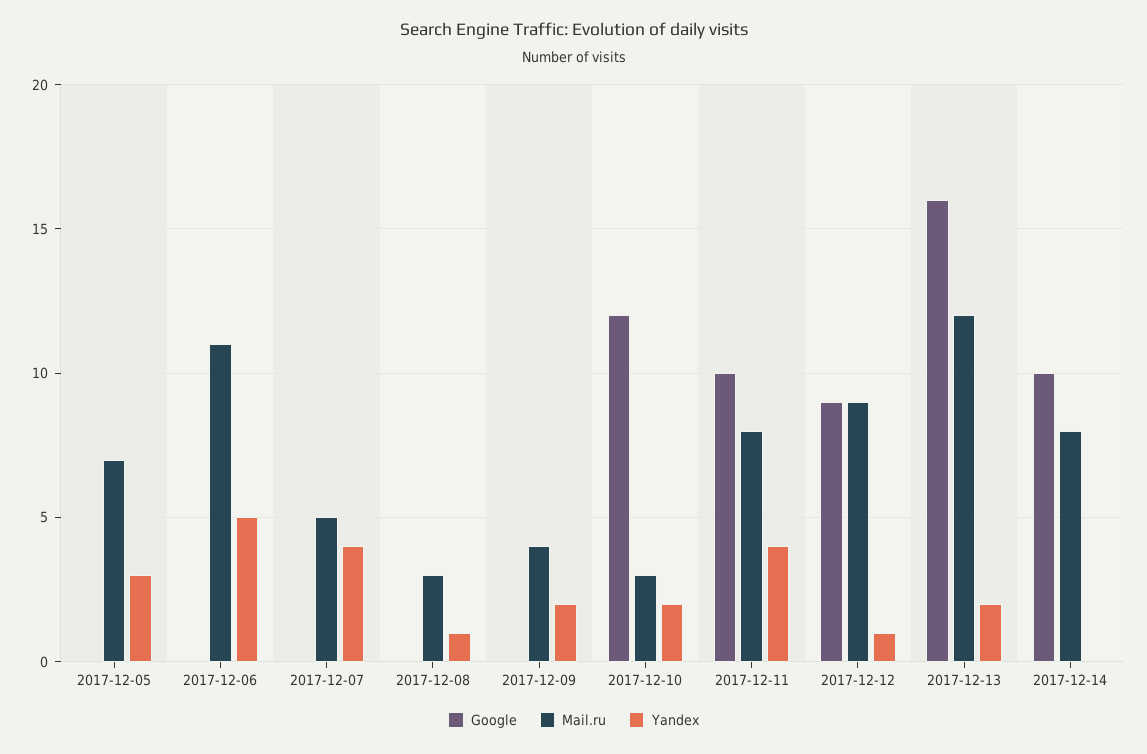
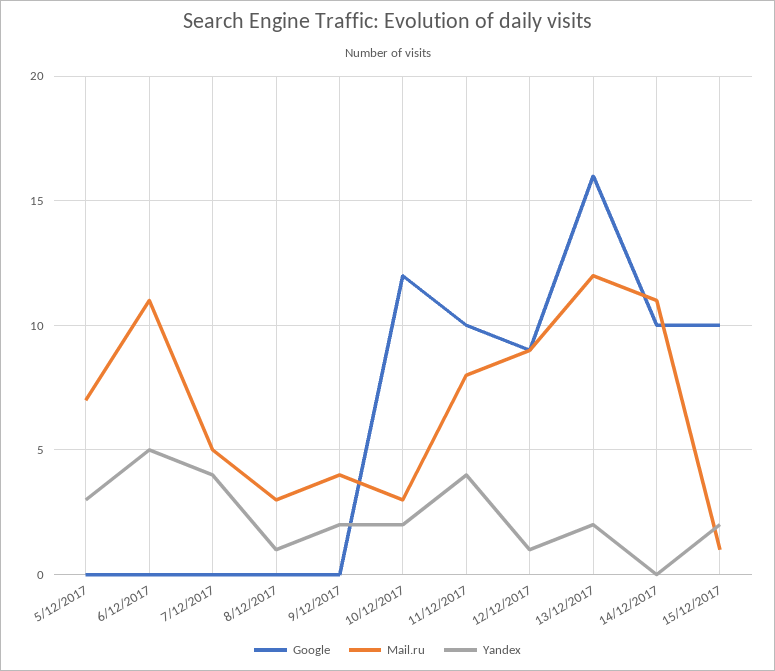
Mail.ru, 2017-12-14: 8 -> 11
Google, 15/12/2017: none -> 10
Mail.ru, 15/12/2017: none -> 1
Yandex, 15/12/2017: none -> 2

